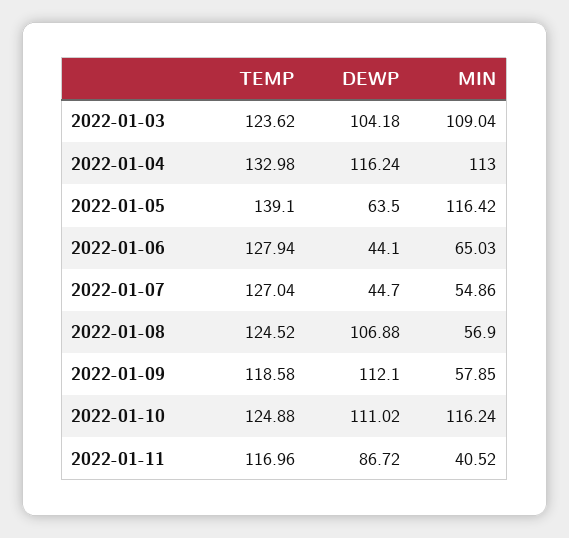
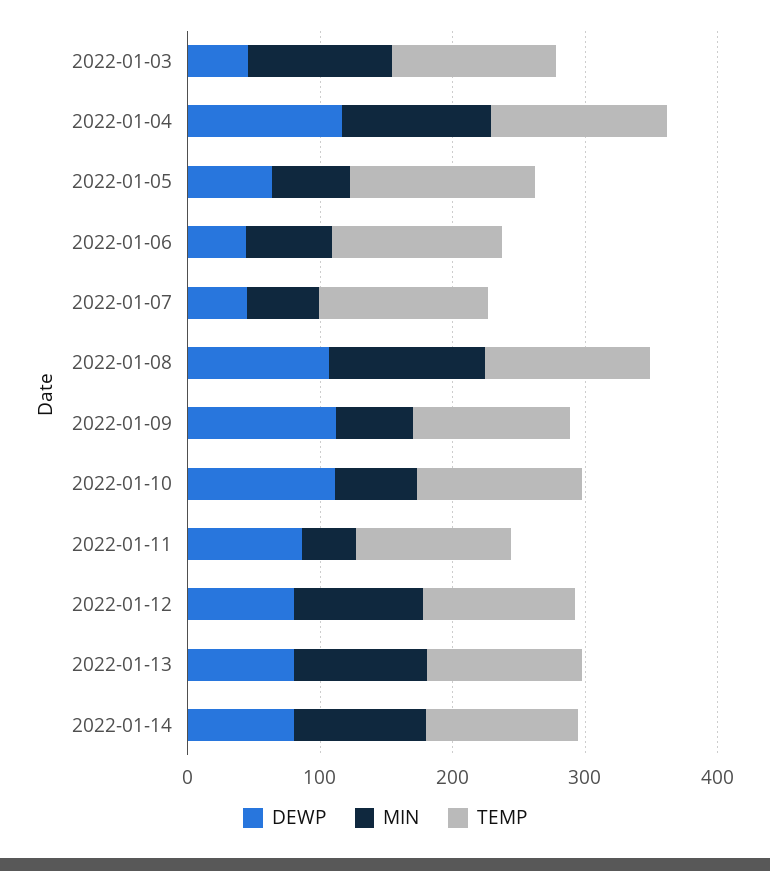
DEWP, 2022-01-03: 104.18 -> 40
MIN, 2022-01-05: 116.42 -> 60
MIN, 2022-01-08: 56.9 -> 120
MIN, 2022-01-10: 116.24 -> 60
DEWP, 2022-01-12: none -> 80
MIN, 2022-01-12: none -> 100
TEMP, 2022-01-12: none -> 120
DEWP, 2022-01-13: none -> 80
MIN, 2022-01-13: none -> 100
TEMP, 2022-01-13: none -> 120
DEWP, 2022-01-14: none -> 80
MIN, 2022-01-14: none -> 100
TEMP, 2022-01-14: none -> 120

